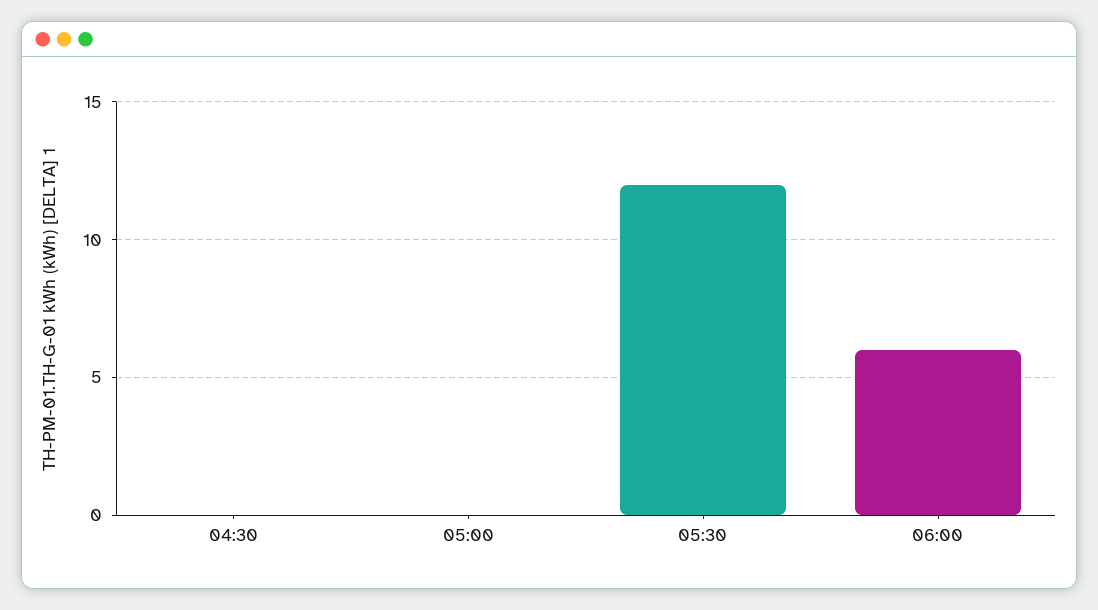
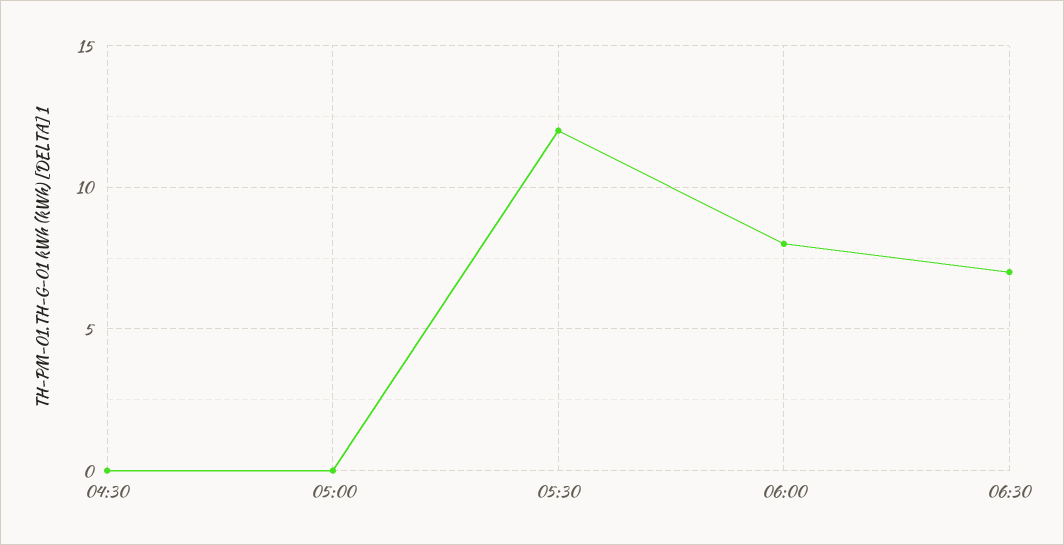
06:00: 6 -> 8
06:30: none -> 7

